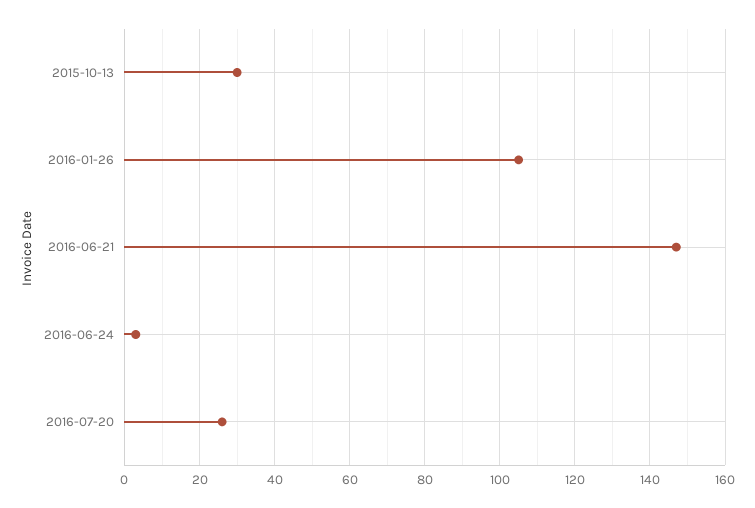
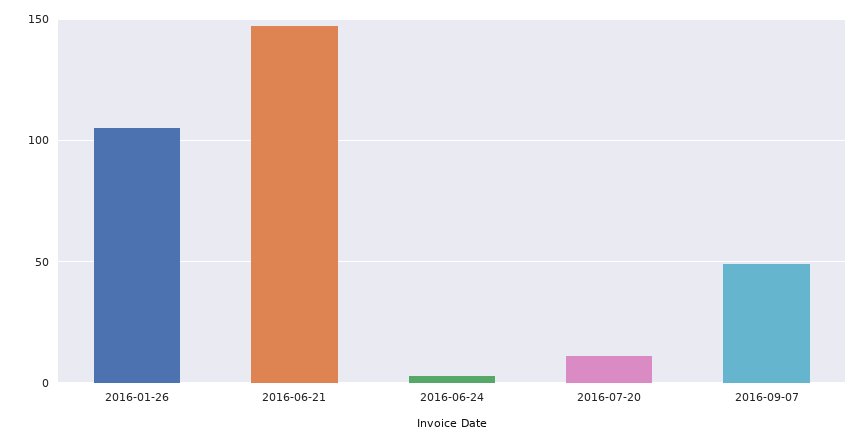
2015-10-13: 30 -> none
2016-07-20: 25 -> 10
2016-09-07: none -> 50

